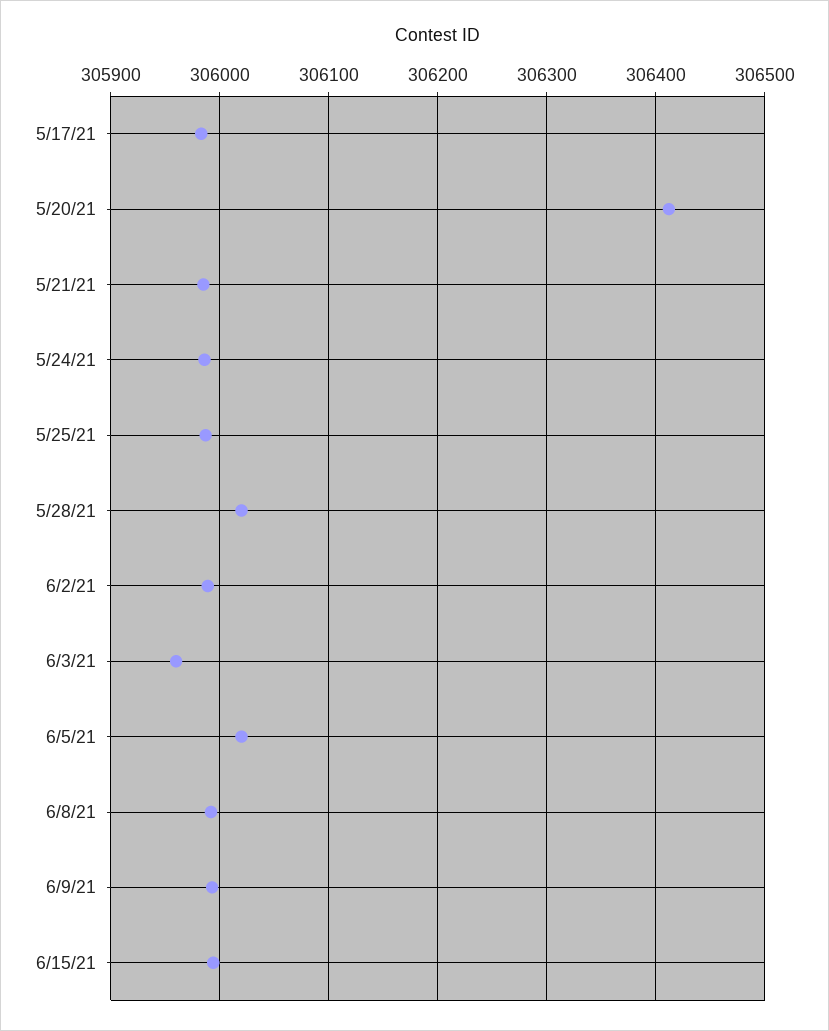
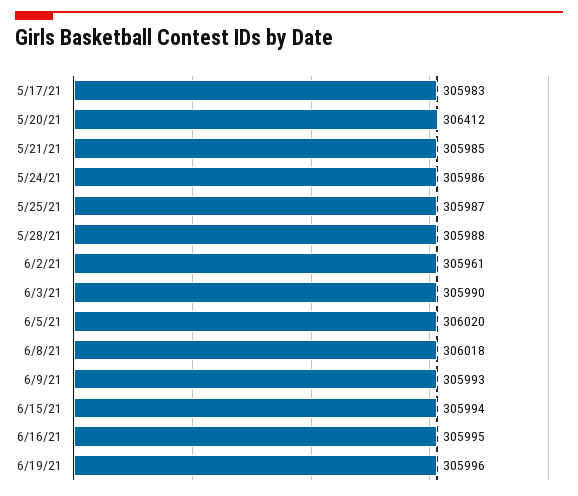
5/28/21: 306020 -> 305988
6/2/21: 305990 -> 305961
6/3/21: 305960 -> 305990
6/8/21: 305990 -> 306018
6/16/21: none -> 305995
6/19/21: none -> 305996

